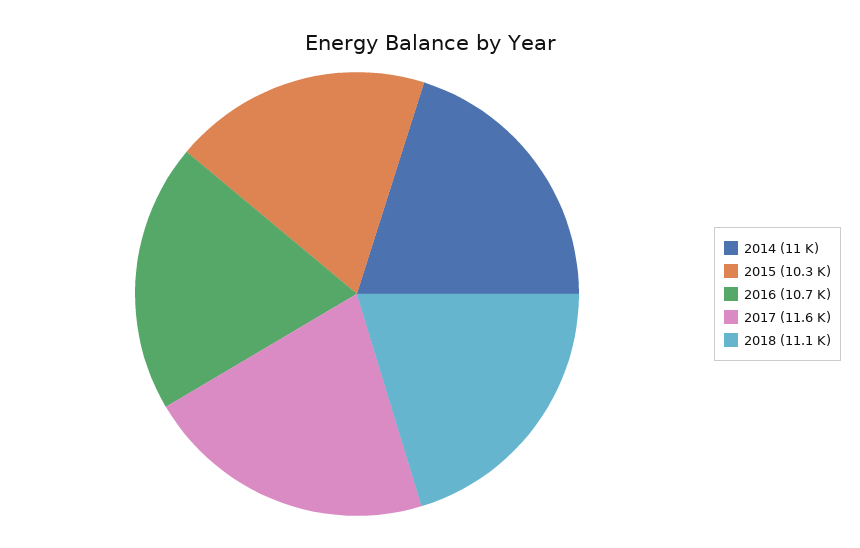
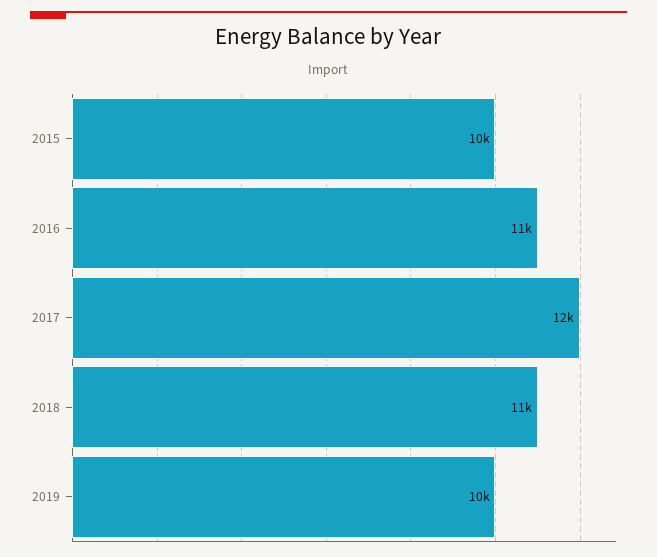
2014: 11000 -> none
2019: none -> 10000

